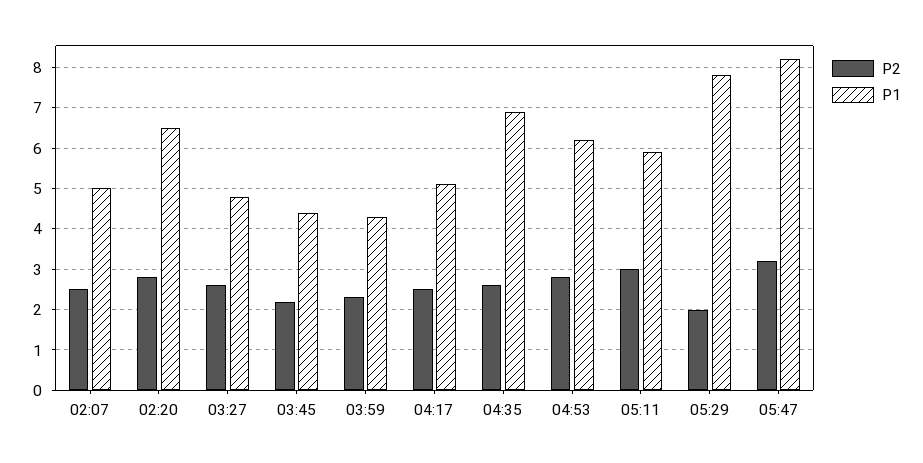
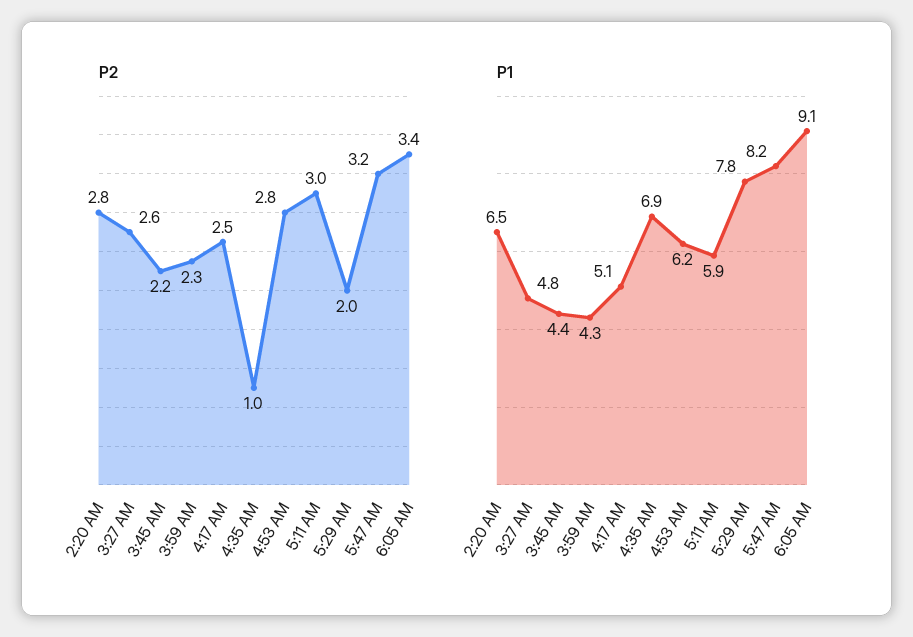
P2, 02:07: 2.5 -> none
P1, 02:07: 5 -> none
P2, 04:35: 2.5 -> 1
P2, 6:05 AM: none -> 3.4
P1, 6:05 AM: none -> 9.1

